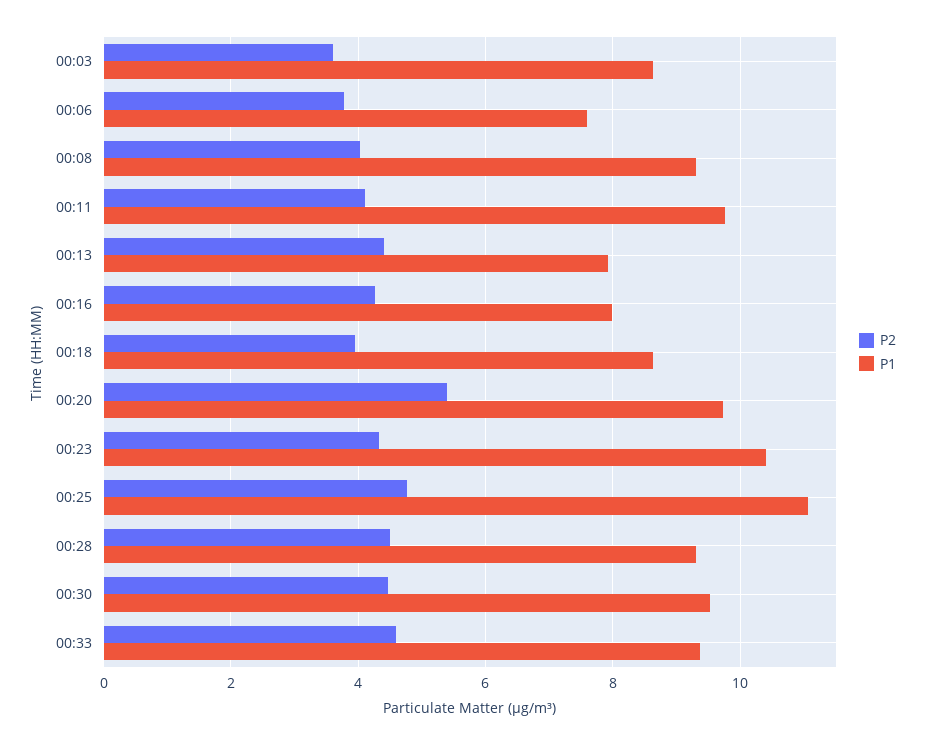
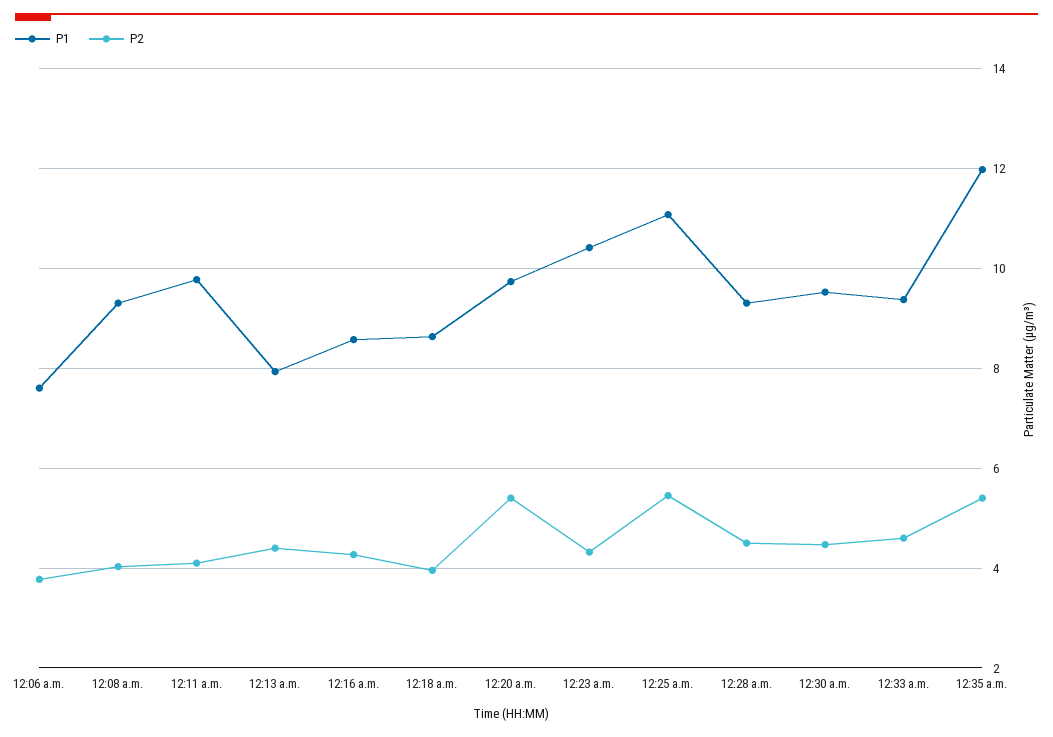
P2, 00:03: 3.6 -> none
P1, 00:03: 8.6 -> none
P1, 00:16: 8 -> 8.6
P2, 00:25: 4.8 -> 5.4
P1, 12:35 a.m.: none -> 12
P2, 12:35 a.m.: none -> 5.4

